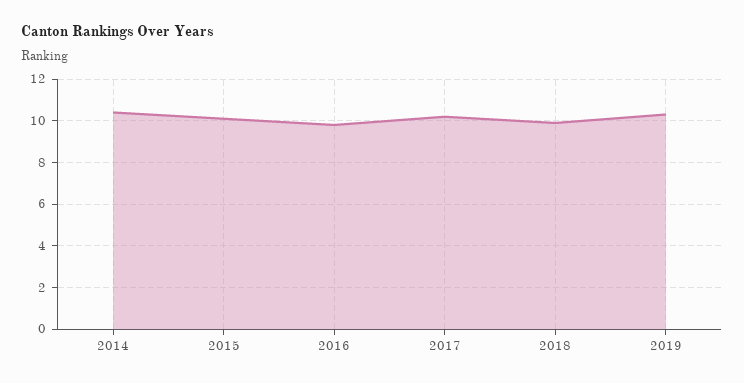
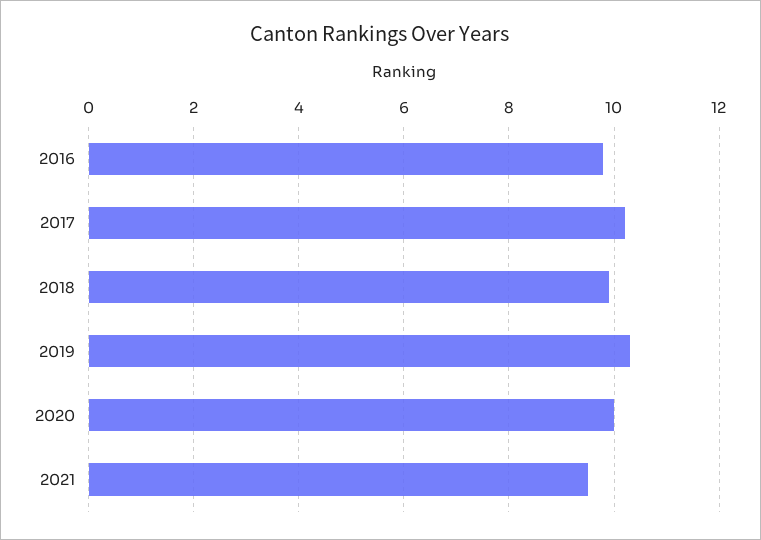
2014: 10.5 -> none
2015: 10 -> none
2020: none -> 10
2021: none -> 9.5

